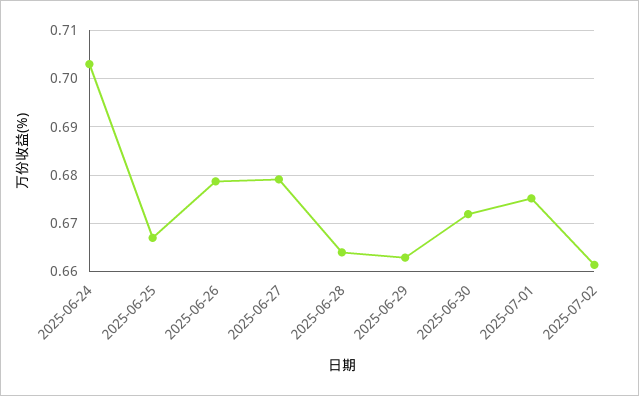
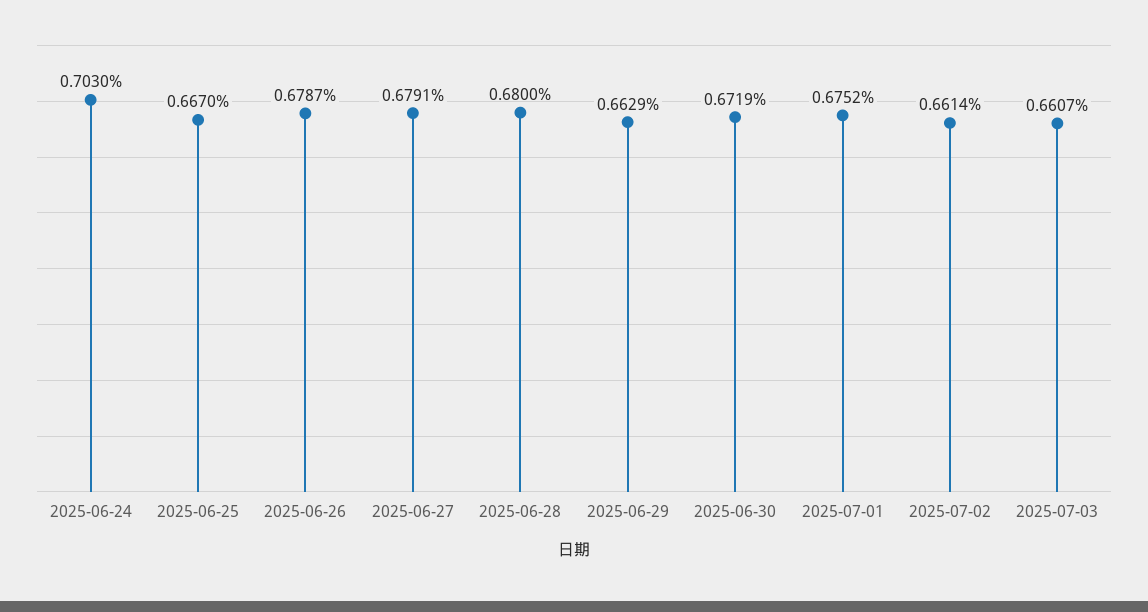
2025-06-28: 0.664 -> 0.68
2025-07-03: none -> 0.6607

